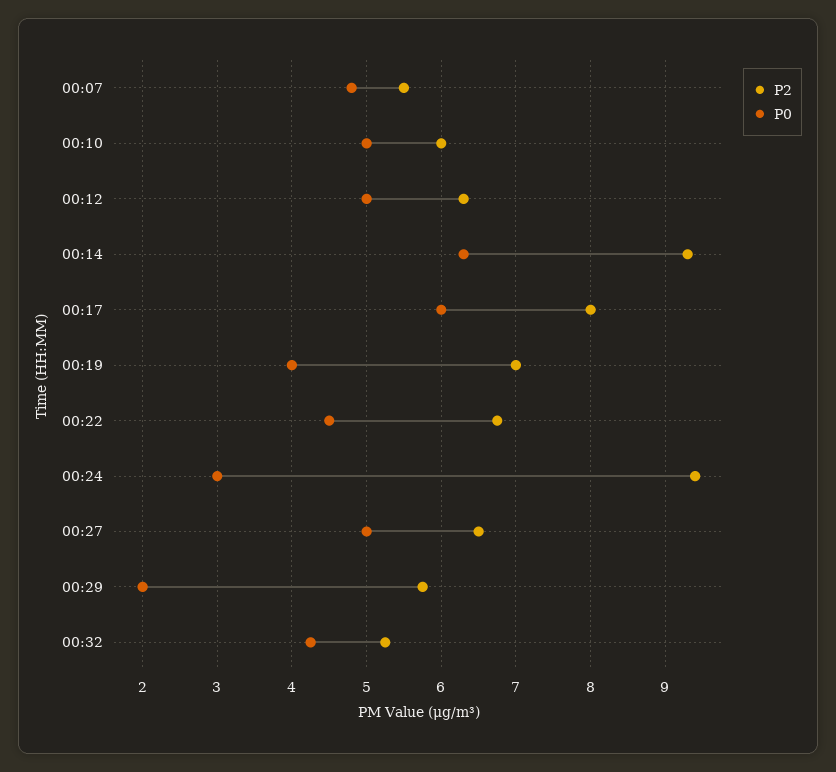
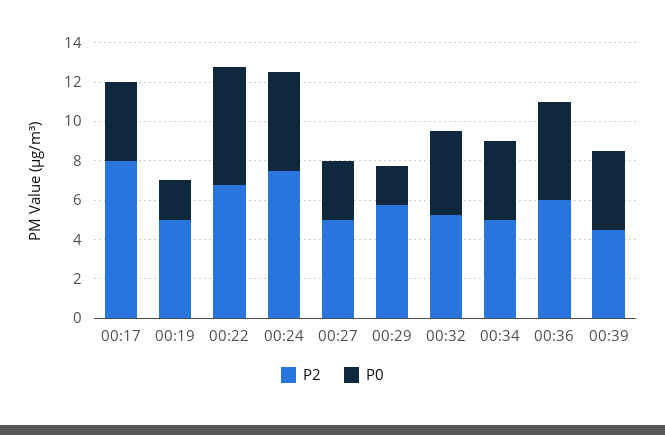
P2, 00:07: 5.5 -> none
P0, 00:07: 4.8 -> none
P2, 00:10: 6 -> none
P0, 00:10: 5 -> none
P2, 00:12: 6.3 -> none
P0, 00:12: 5 -> none
P2, 00:14: 9.3 -> none
P0, 00:14: 6.3 -> none
P0, 00:17: 6 -> 4
P2, 00:19: 7 -> 5
P0, 00:19: 4 -> 2
P0, 00:22: 4.5 -> 6
P2, 00:24: 9.4 -> 7.5
P0, 00:24: 3 -> 5
P2, 00:27: 6.5 -> 5
P0, 00:27: 5 -> 3
P2, 00:34: none -> 5
P0, 00:34: none -> 4
P2, 00:36: none -> 6
P0, 00:36: none -> 5
P2, 00:39: none -> 4.5
P0, 00:39: none -> 4

